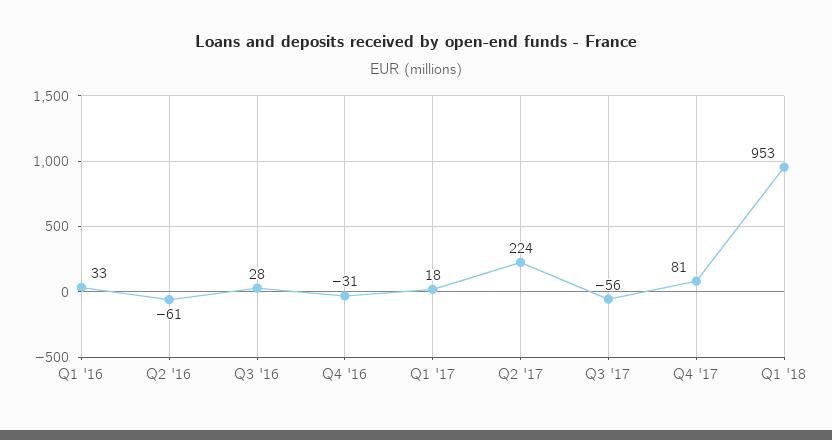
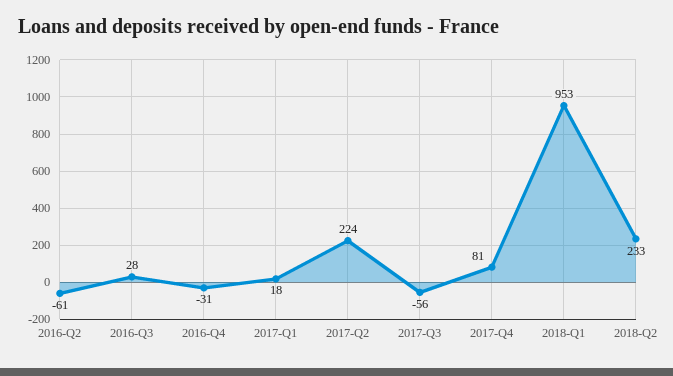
Q1 '16: 33 -> none
2018-Q2: none -> 233

